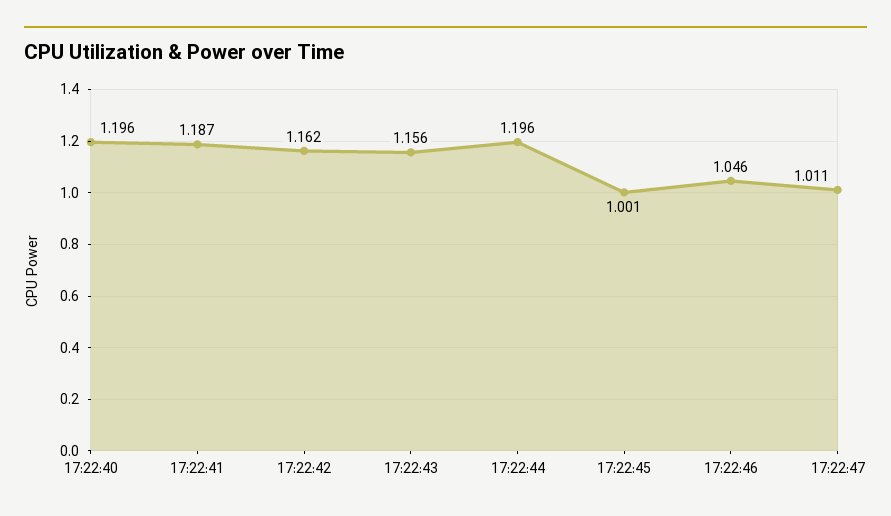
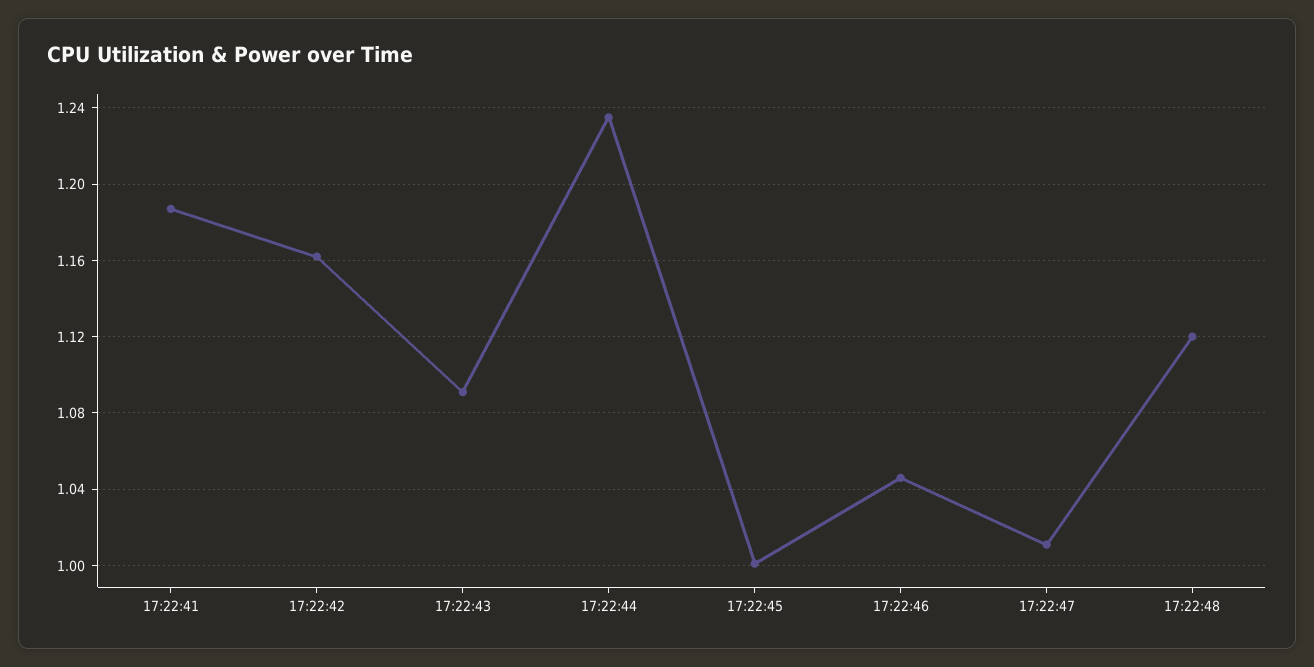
17:22:40: 1.196 -> none
17:22:43: 1.156 -> 1.09
17:22:44: 1.196 -> 1.235
17:22:48: none -> 1.12

